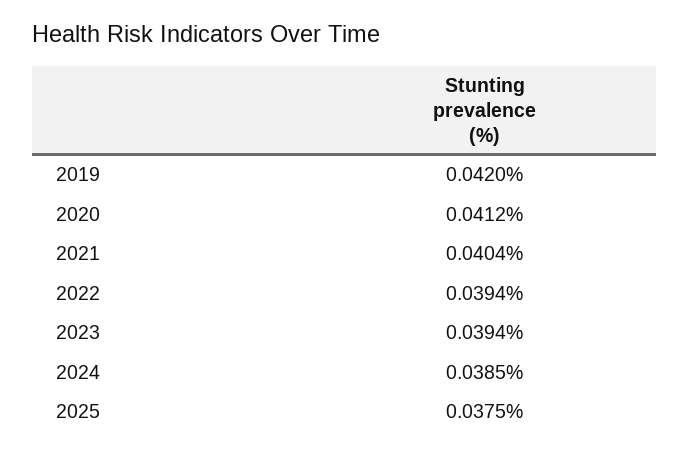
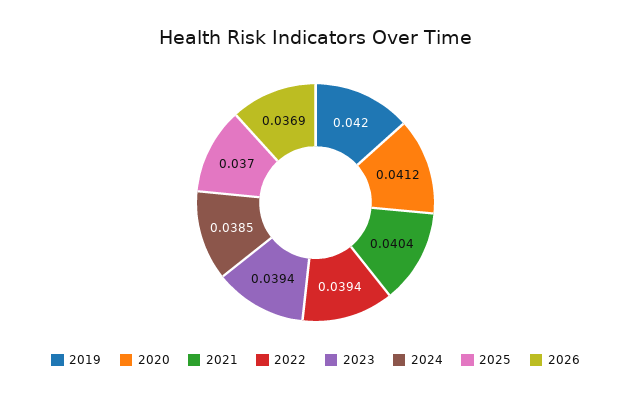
2025: 0.0375 -> 0.037
2026: none -> 0.0369

